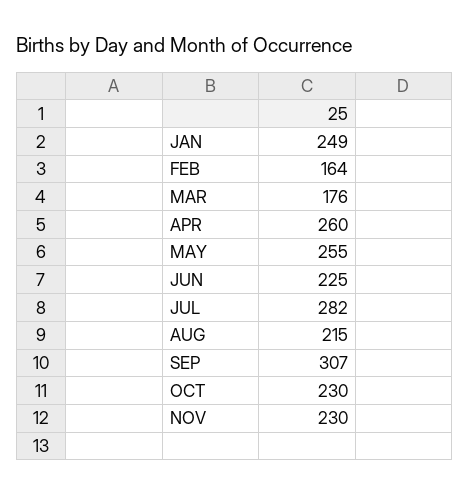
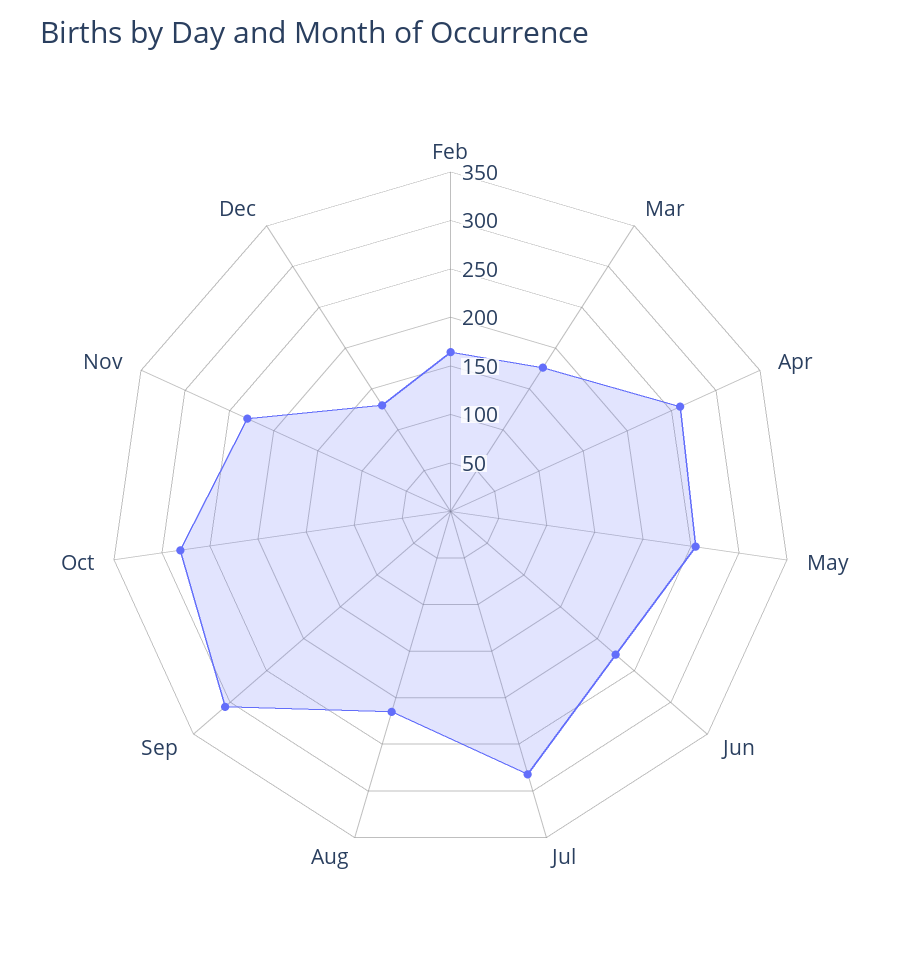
JAN: 249 -> none
OCT: 230 -> 280
Dec: none -> 130

